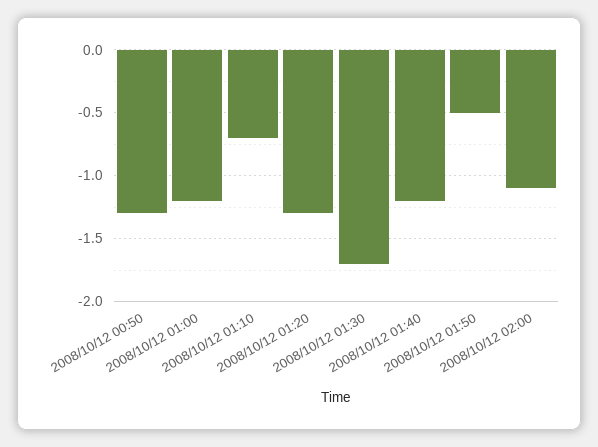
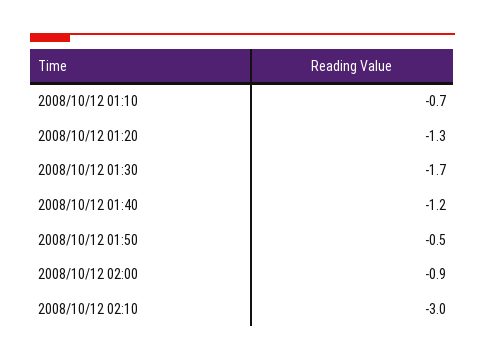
2008/10/12 00:50: -1.3 -> none
2008/10/12 01:00: -1.2 -> none
2008/10/12 02:00: -1.1 -> -0.9
2008/10/12 02:10: none -> -3

